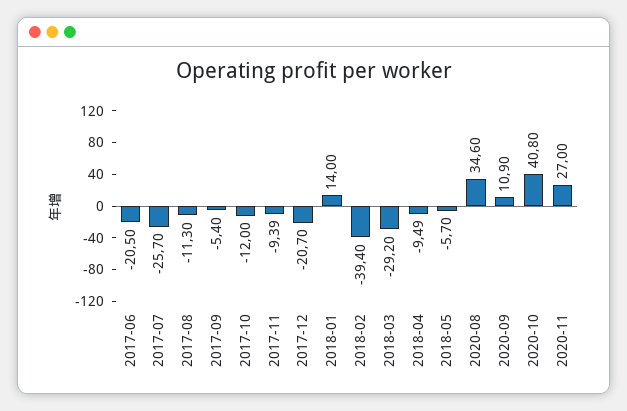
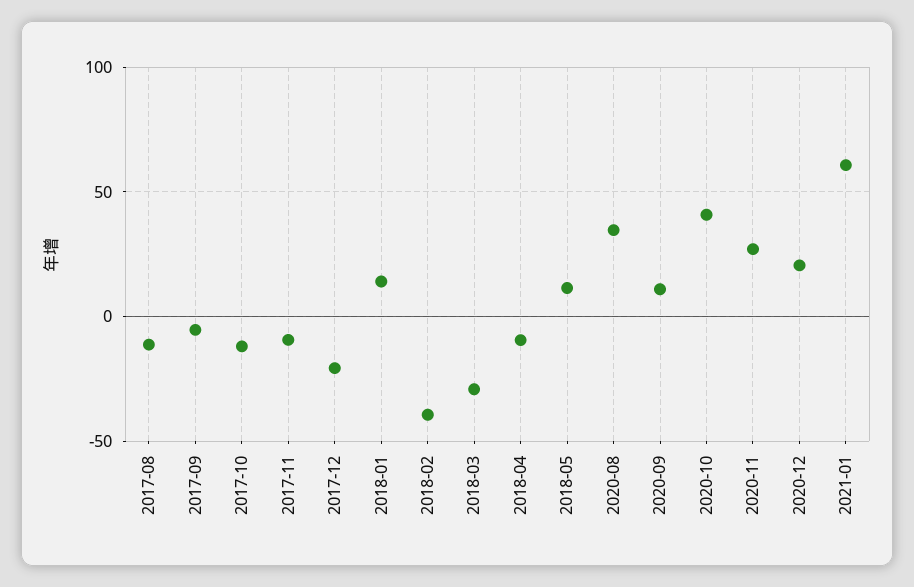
2017-06: -20.5 -> none
2017-07: -25.7 -> none
2018-05: -5.7 -> 10
2020-12: none -> 20
2021-01: none -> 60

